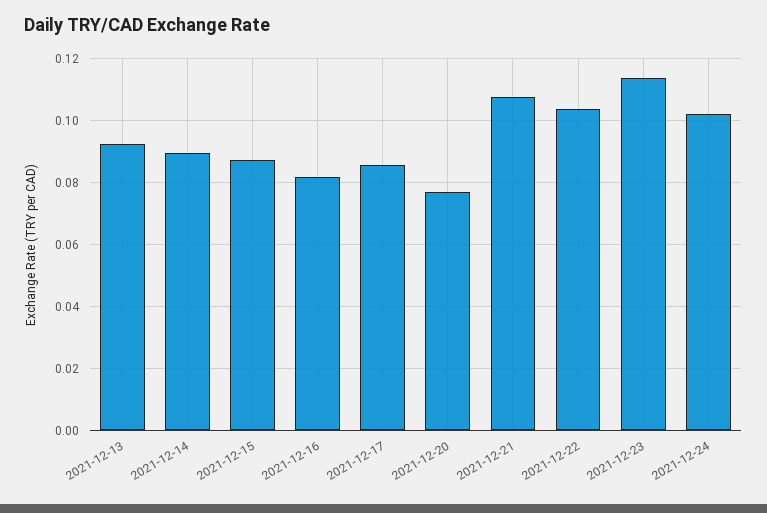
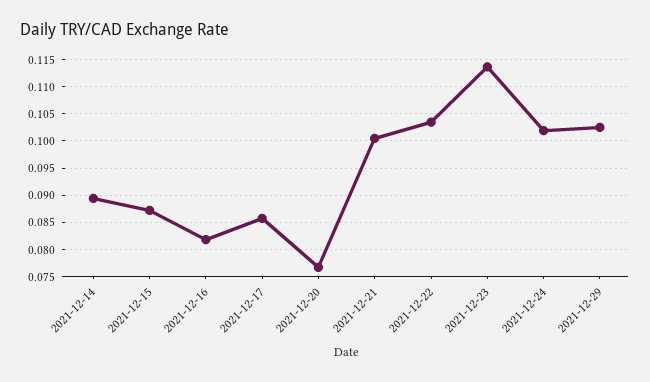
2021-12-13: 0.092 -> none
2021-12-21: 0.108 -> 0.1
2021-12-29: none -> 0.1025

